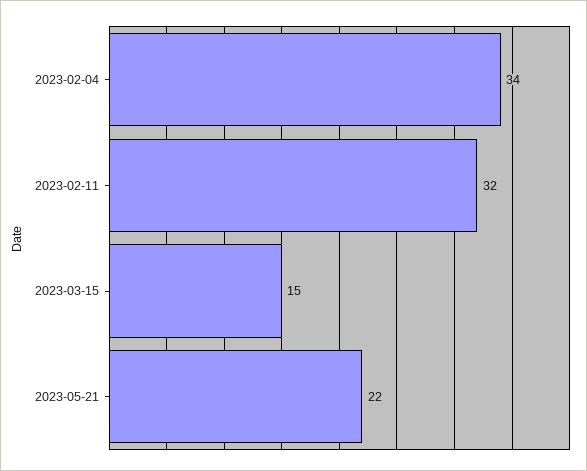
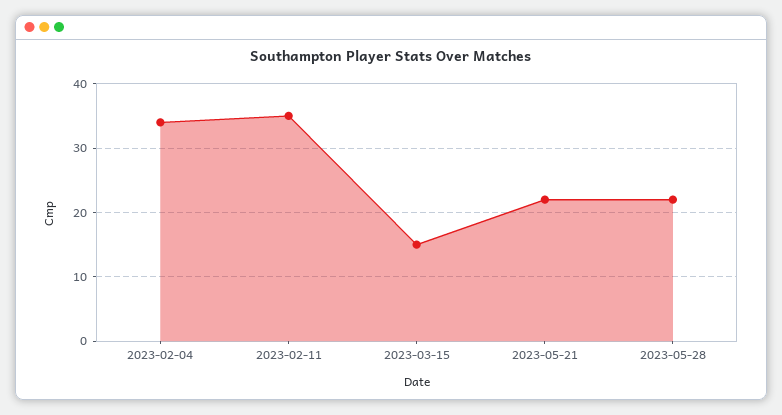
2023-02-11: 32 -> 35
2023-05-28: none -> 22

